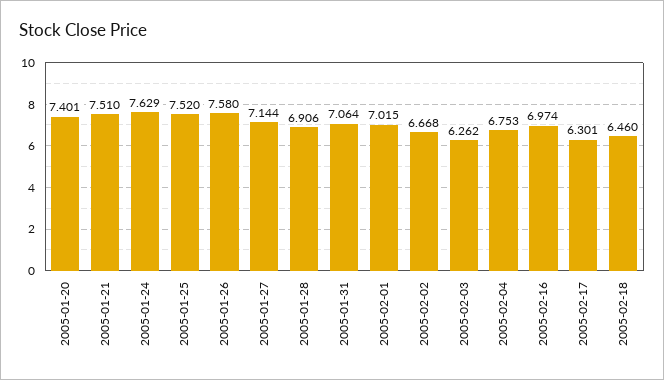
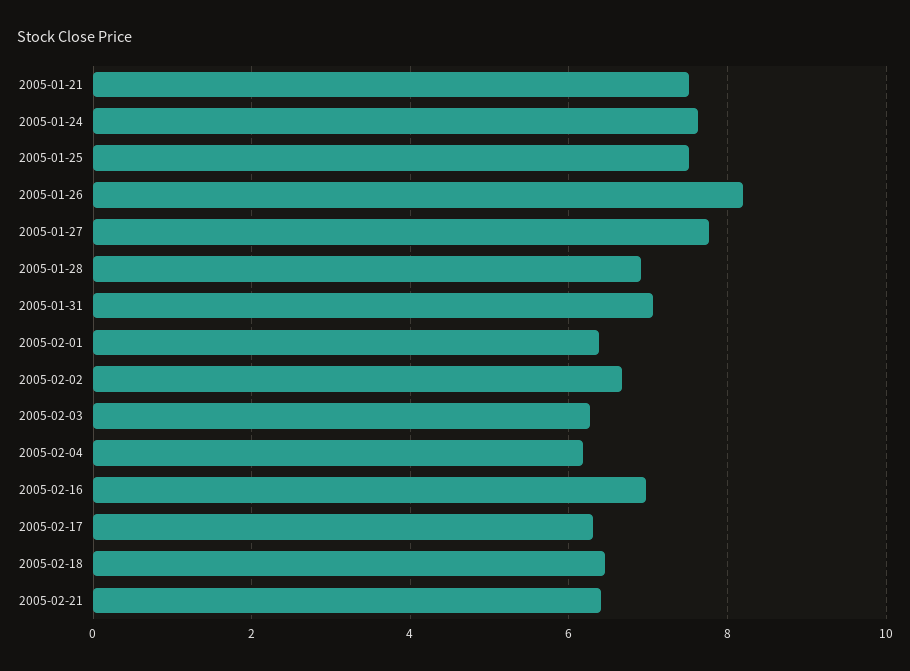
2005-01-20: 7.401 -> none
2005-01-26: 7.58 -> 8.2
2005-01-27: 7.144 -> 7.8
2005-02-01: 7.015 -> 6.4
2005-02-04: 6.753 -> 6.2
2005-02-21: none -> 6.4

